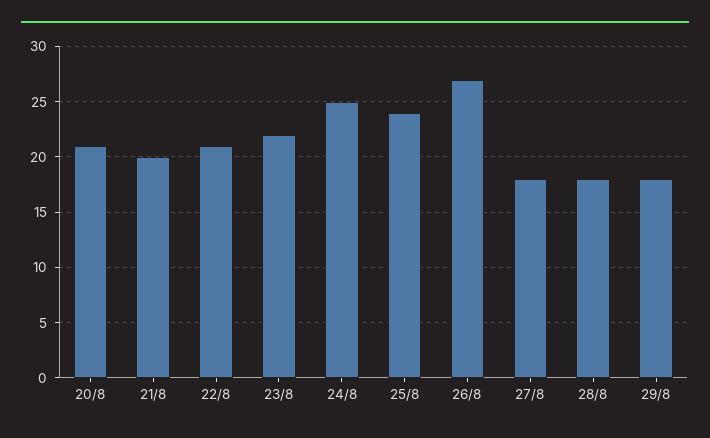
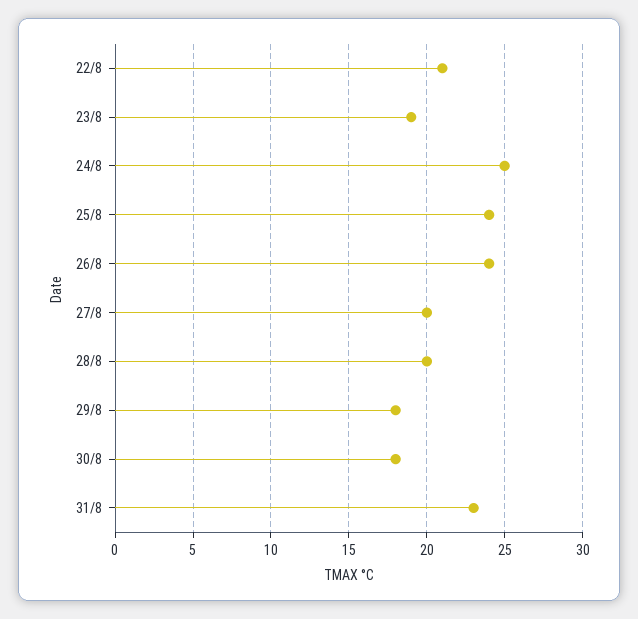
20/8: 21 -> none
21/8: 20 -> none
23/8: 22 -> 19
26/8: 27 -> 24
27/8: 18 -> 20
28/8: 18 -> 20
30/8: none -> 18
31/8: none -> 23

